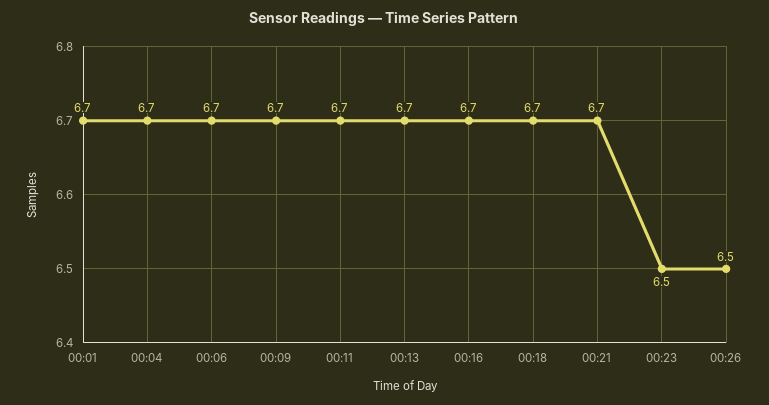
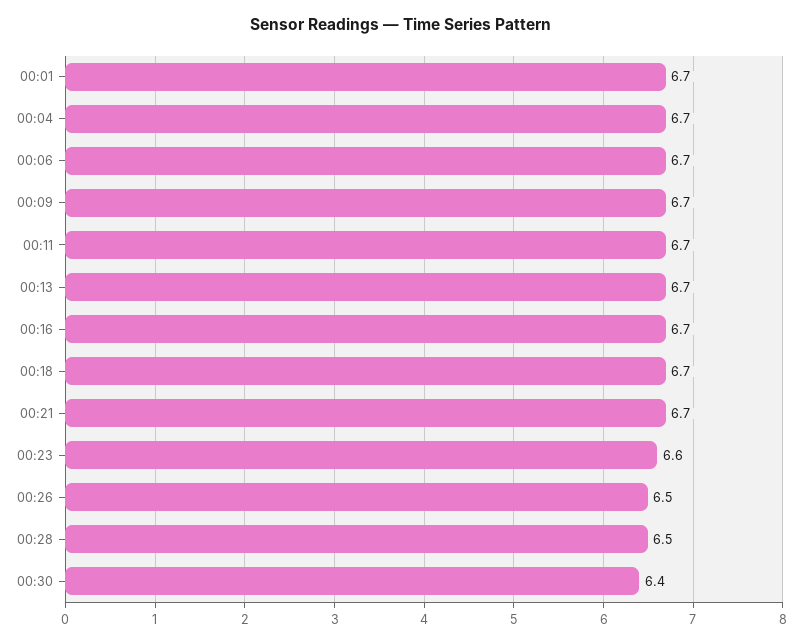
00:23: 6.5 -> 6.6
00:28: none -> 6.5
00:30: none -> 6.4

